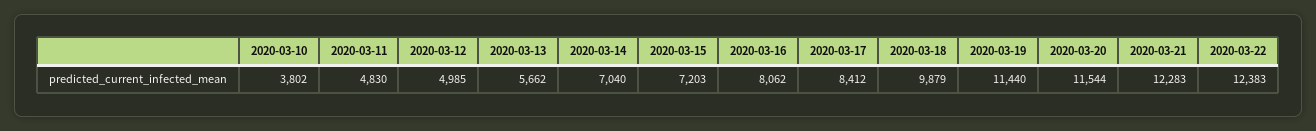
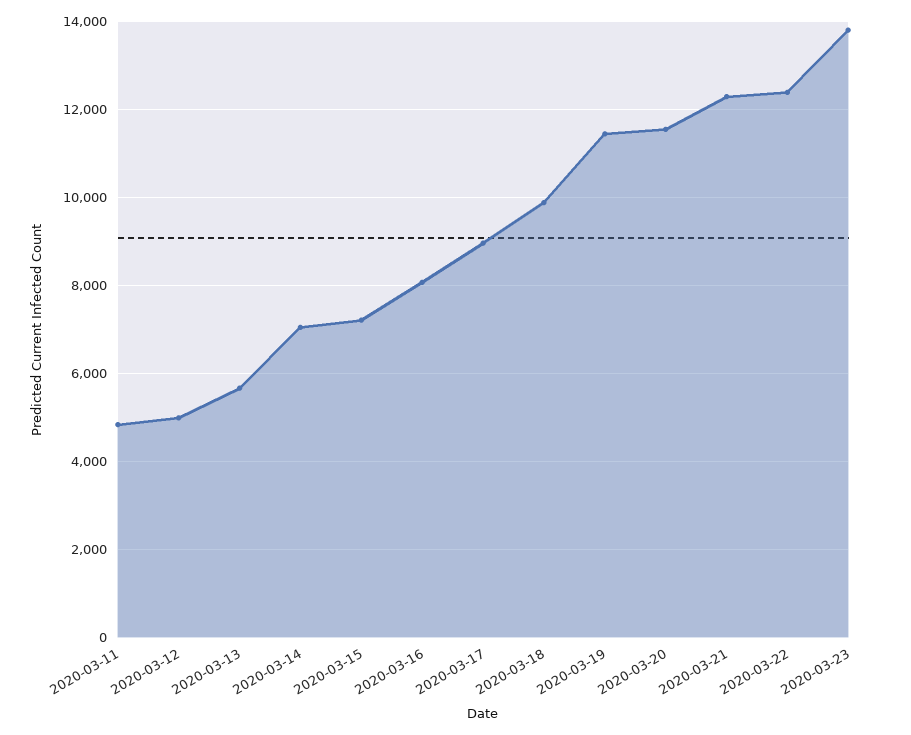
2020-03-10: 3802 -> none
2020-03-17: 8412 -> 9000
2020-03-23: none -> 13800

